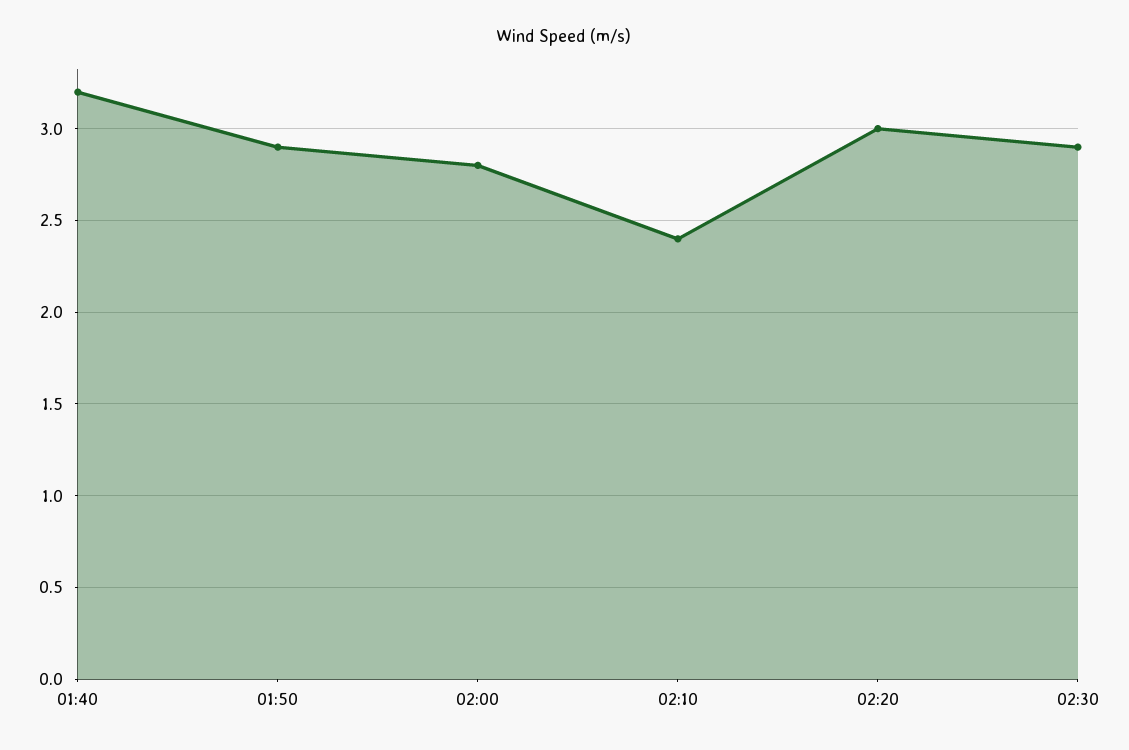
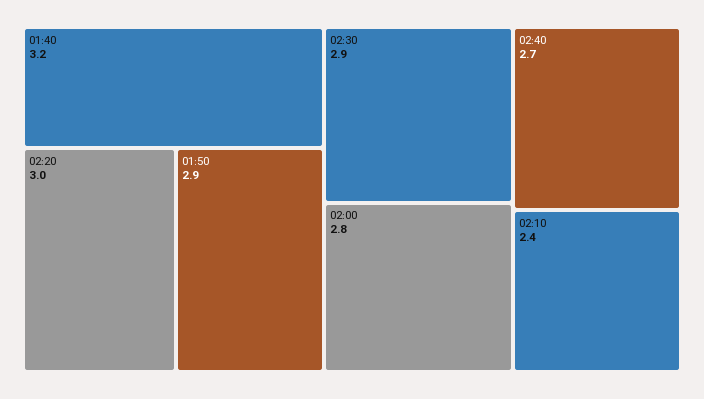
02:40: none -> 2.7

